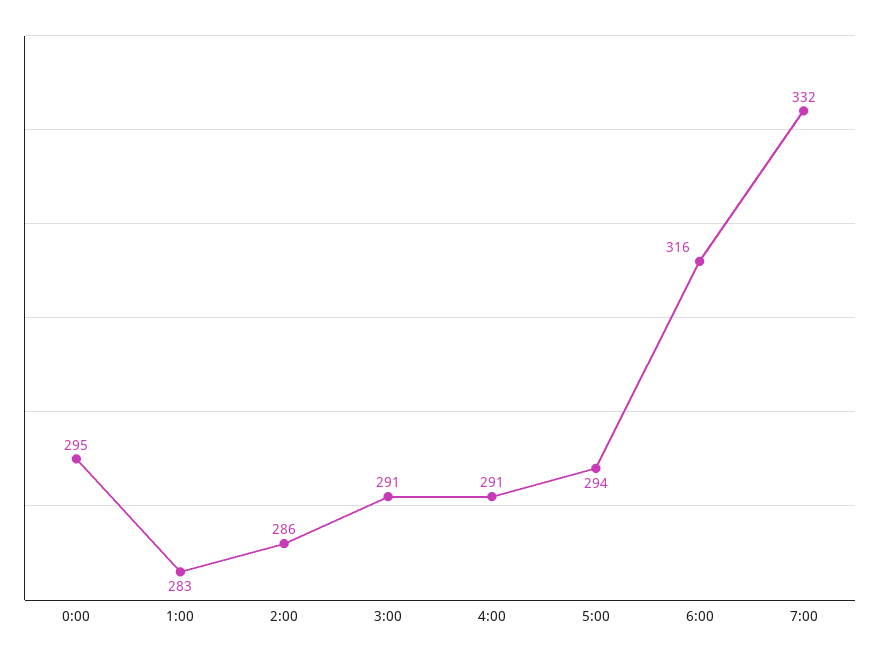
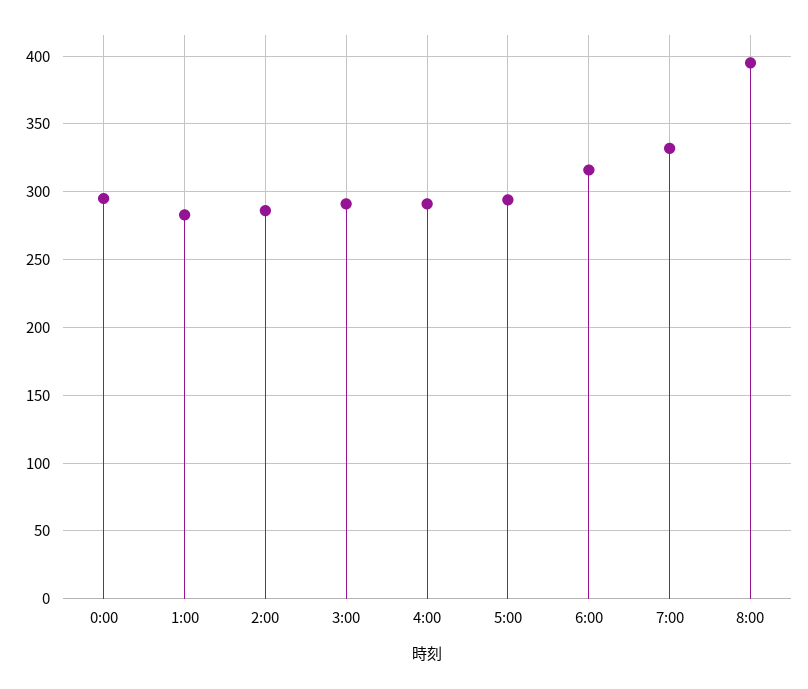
8:00: none -> 395

